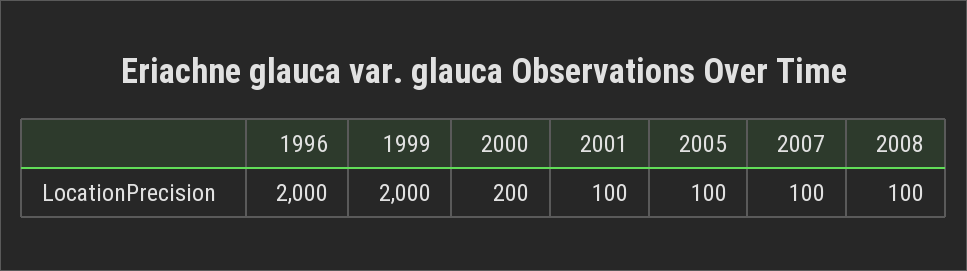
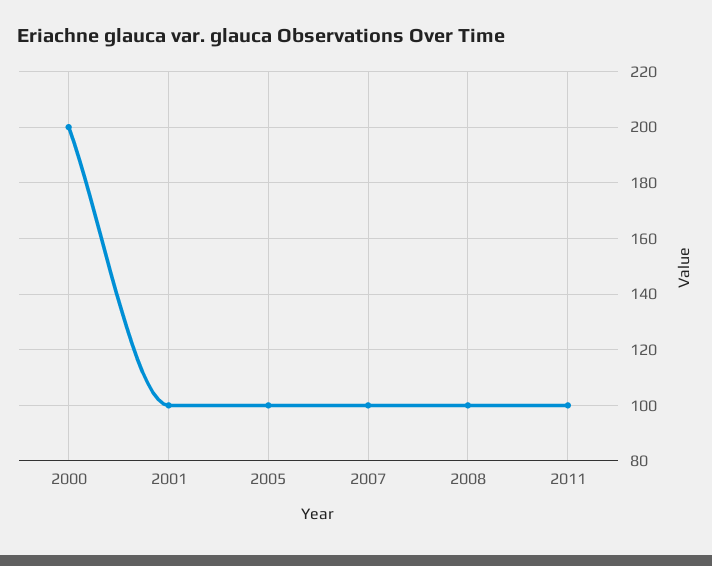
1996: 2000 -> none
1999: 2000 -> none
2011: none -> 100

